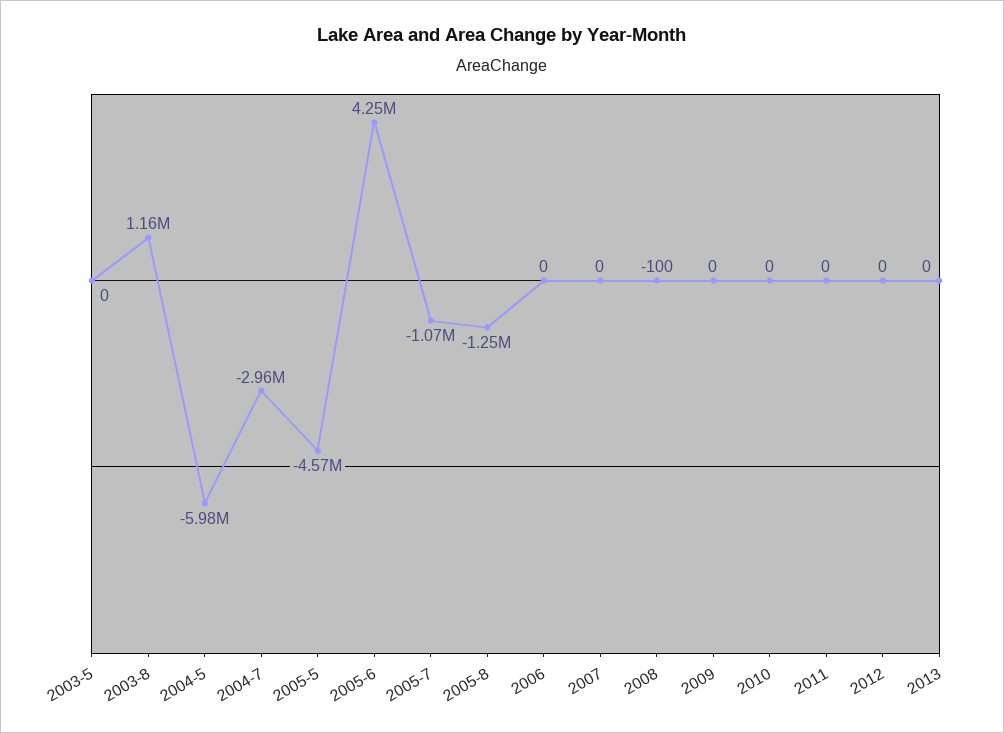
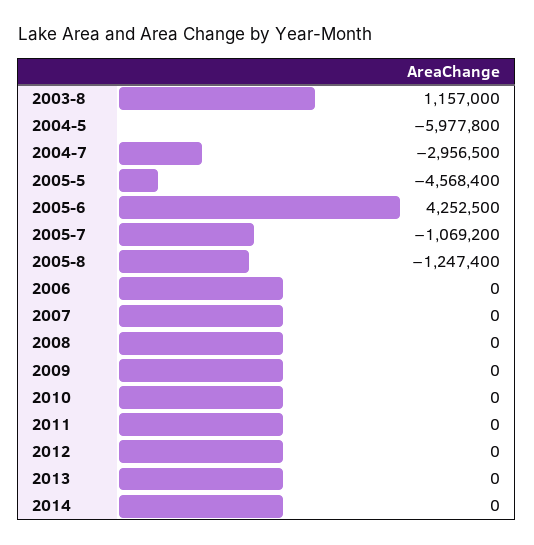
2003-5: 0 -> none
2008: -100 -> 0
2014: none -> 0

